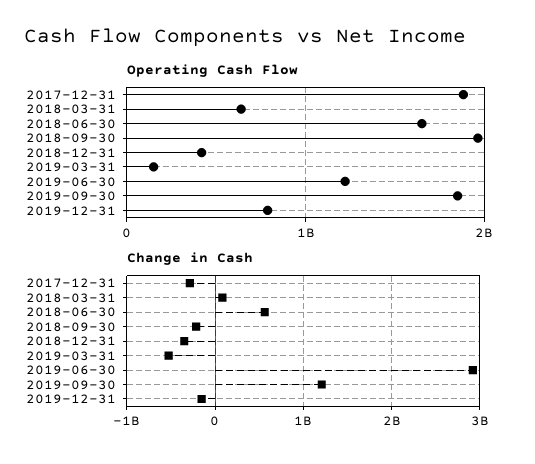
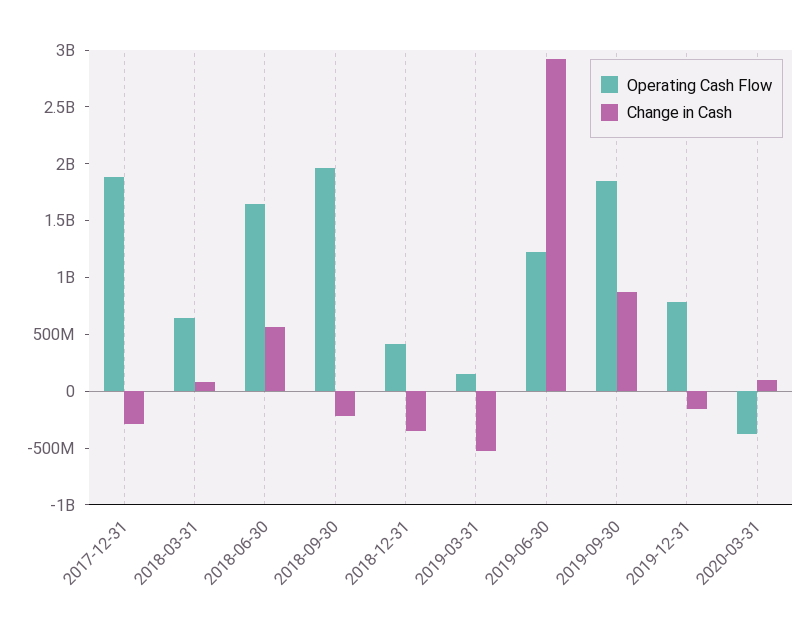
Change in Cash, 2019-09-30: 1200000000 -> 900000000
Operating Cash Flow, 2020-03-31: none -> -400000000
Change in Cash, 2020-03-31: none -> 100000000

